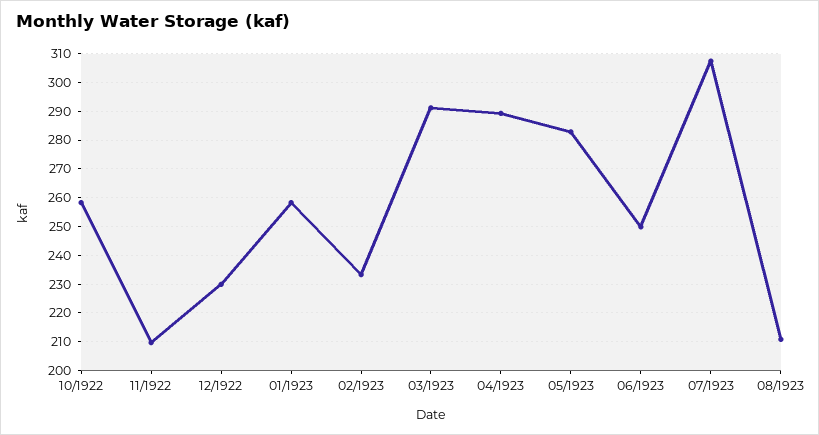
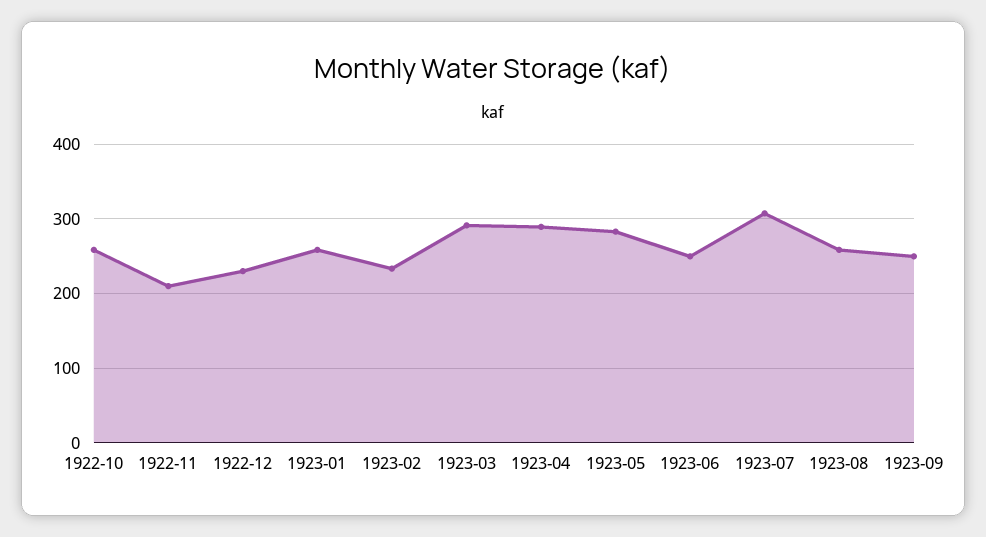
08/1923: 210 -> 260
1923-09: none -> 250

